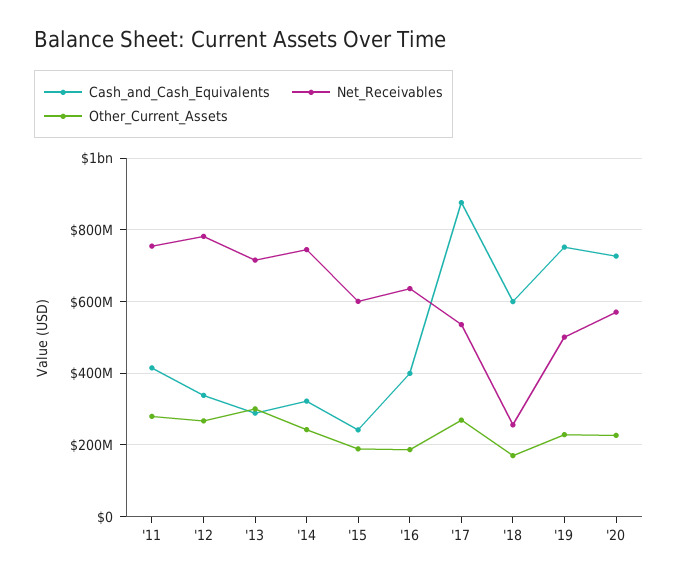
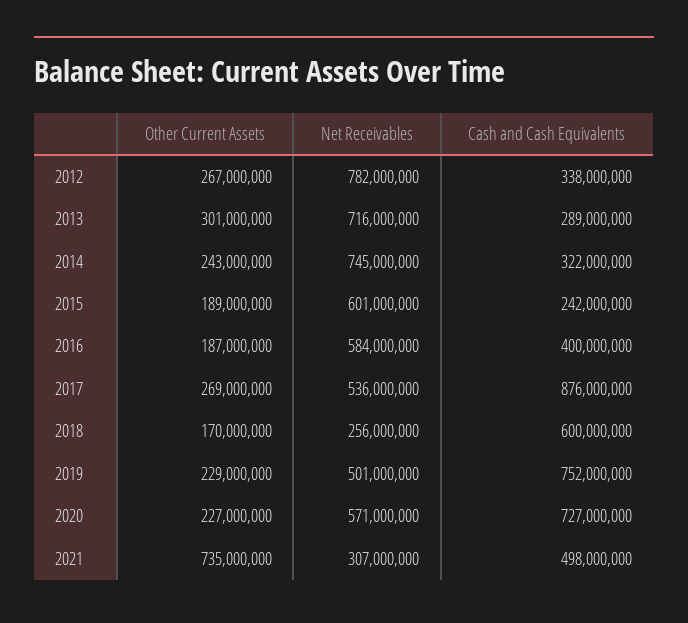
Cash_and_Cash_Equivalents, '11: 420000000 -> none
Net_Receivables, '11: 760000000 -> none
Other_Current_Assets, '11: 280000000 -> none
Net_Receivables, '16: 640000000 -> 584000000
Other_Current_Assets, 2021: none -> 735000000
Net_Receivables, 2021: none -> 307000000
Cash_and_Cash_Equivalents, 2021: none -> 498000000

